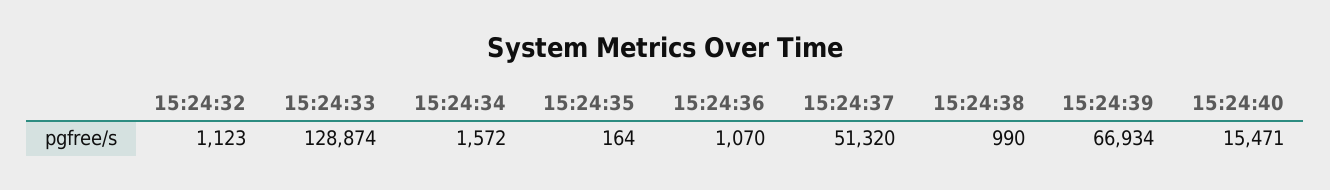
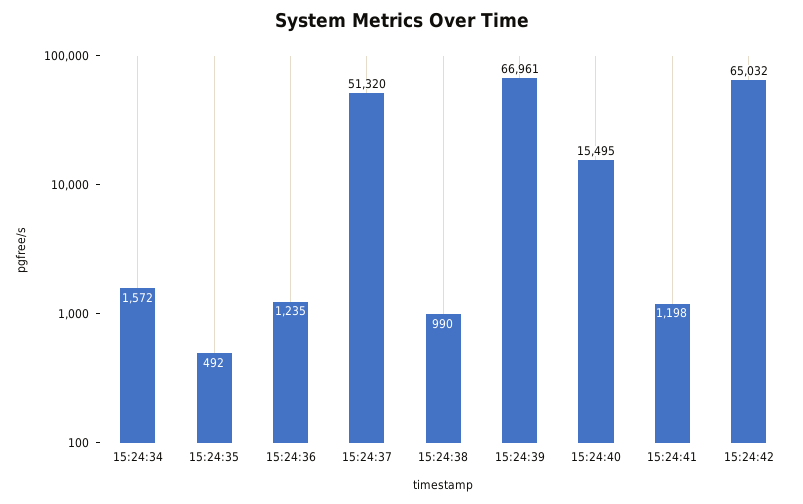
15:24:32: 1123 -> none
15:24:33: 128874 -> none
15:24:35: 164 -> 492
15:24:36: 1070 -> 1235
15:24:39: 66934 -> 66961
15:24:40: 15471 -> 15495
15:24:41: none -> 1198
15:24:42: none -> 65032

